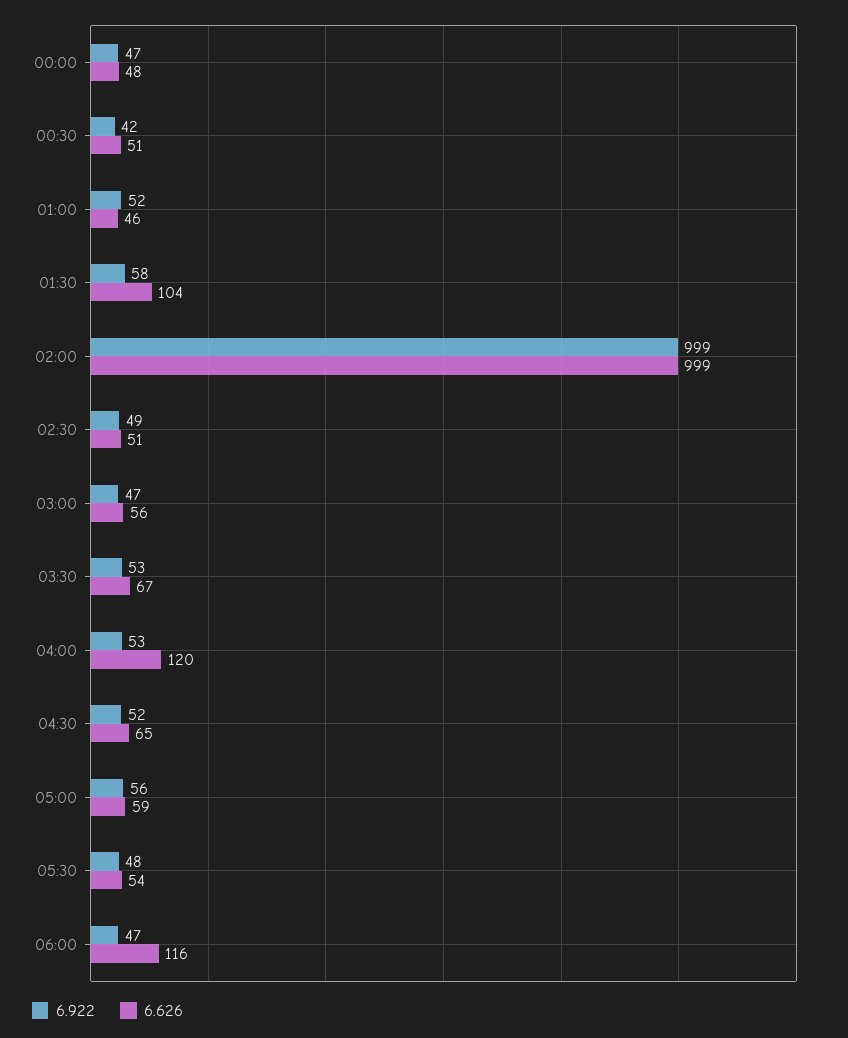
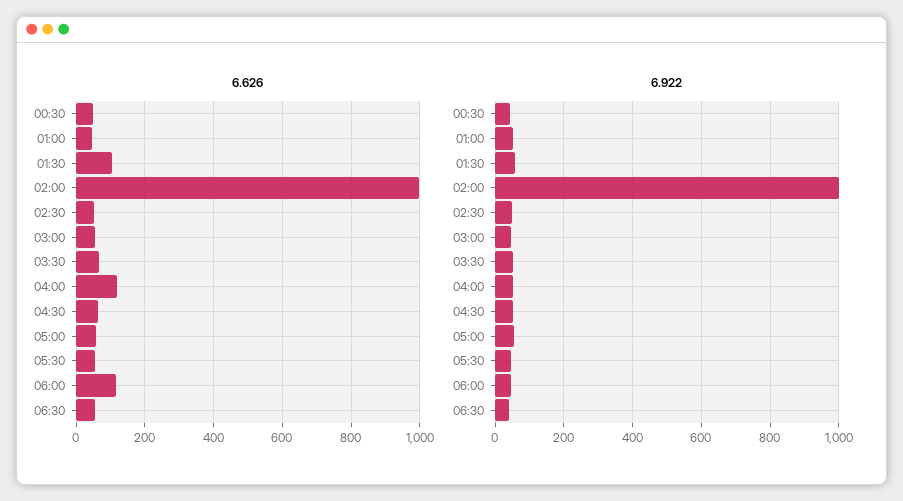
6.922, 00:00: 47 -> none
6.626, 00:00: 48 -> none
6.626, 06:30: none -> 60
6.922, 06:30: none -> 40

